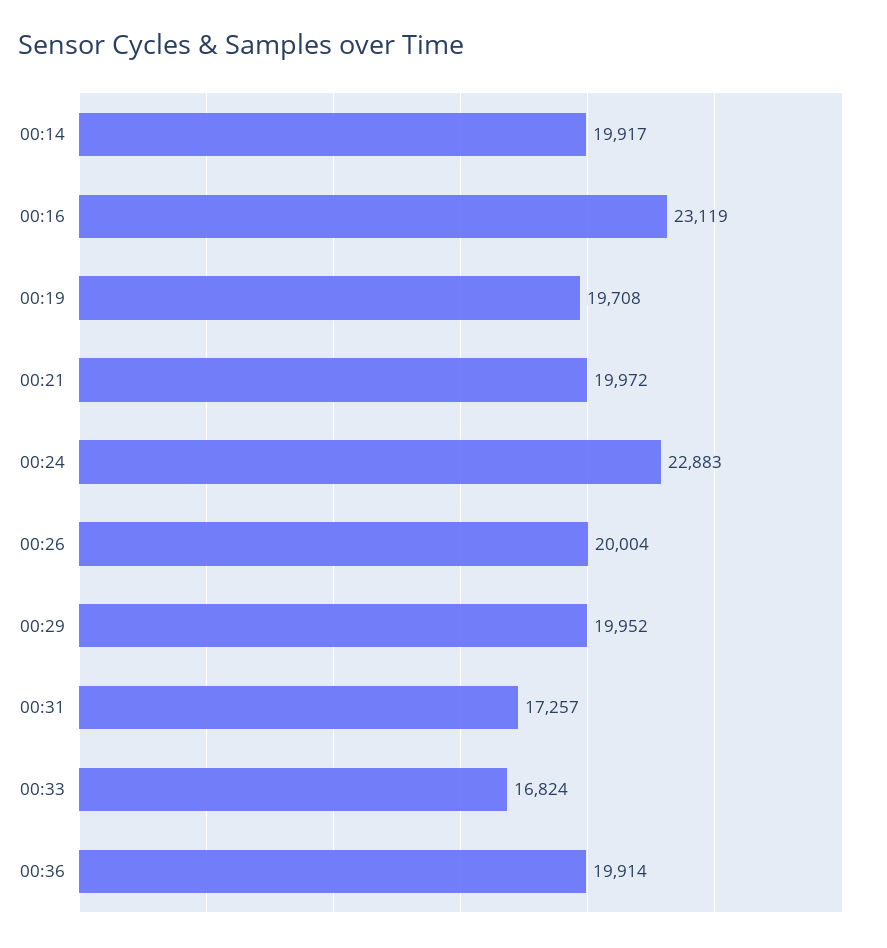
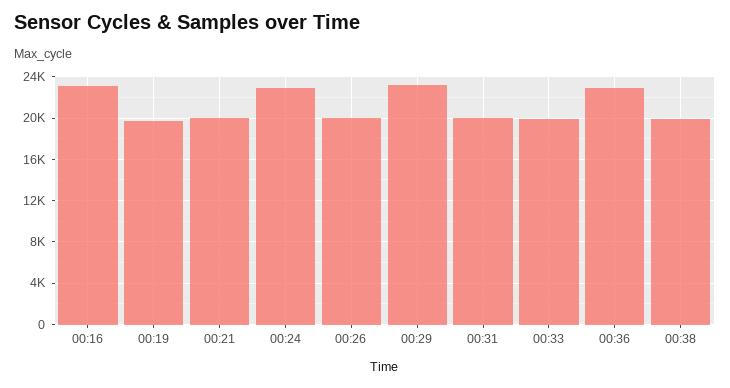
00:14: 19917 -> none
00:29: 19952 -> 23000
00:31: 17257 -> 20000
00:33: 16824 -> 20000
00:36: 19914 -> 23000
00:38: none -> 20000

